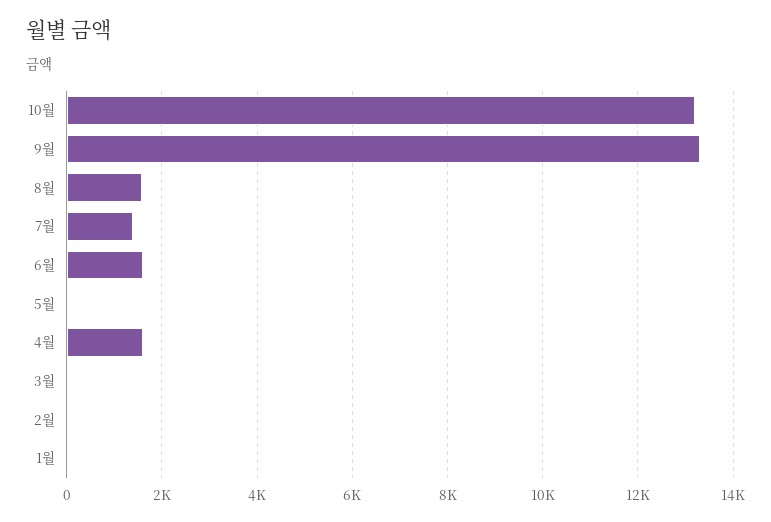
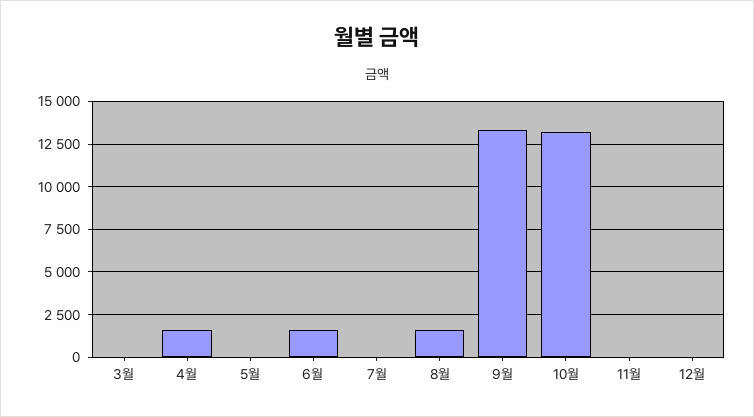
7월: 1400 -> 0
2월: 0 -> none
1월: 0 -> none
11월: none -> 0
12월: none -> 0

